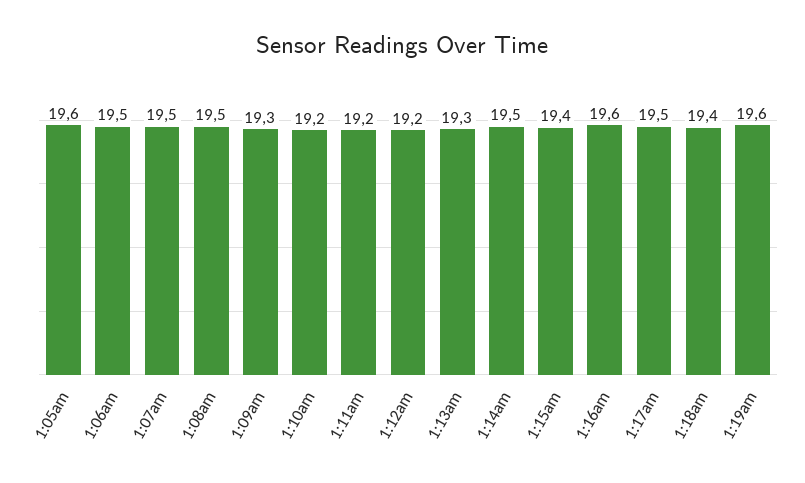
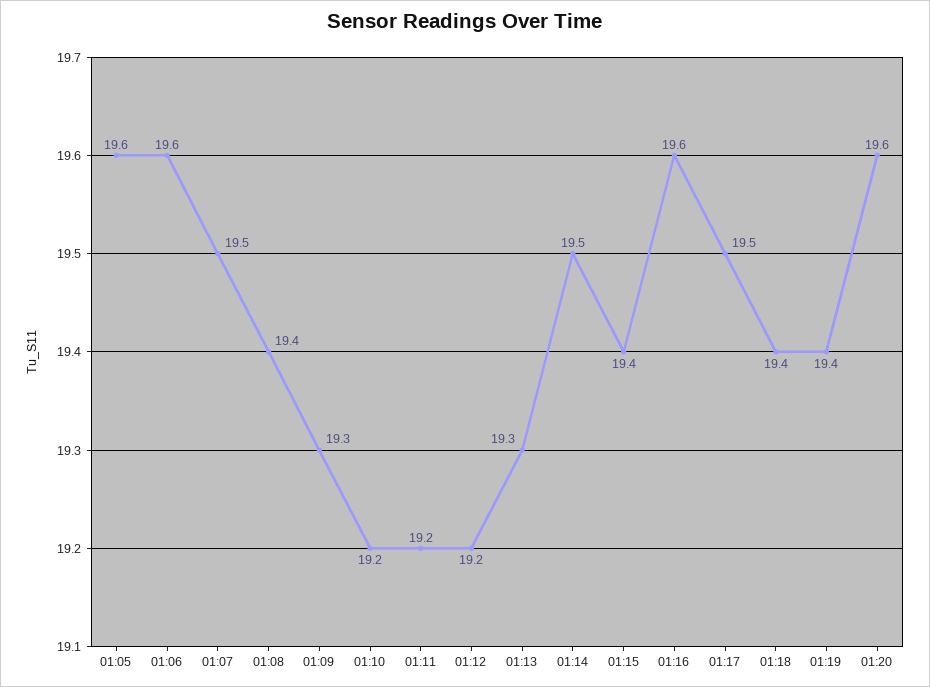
1:06am: 19.5 -> 19.6
1:08am: 19.5 -> 19.4
1:19am: 19.6 -> 19.4
01:20: none -> 19.6

